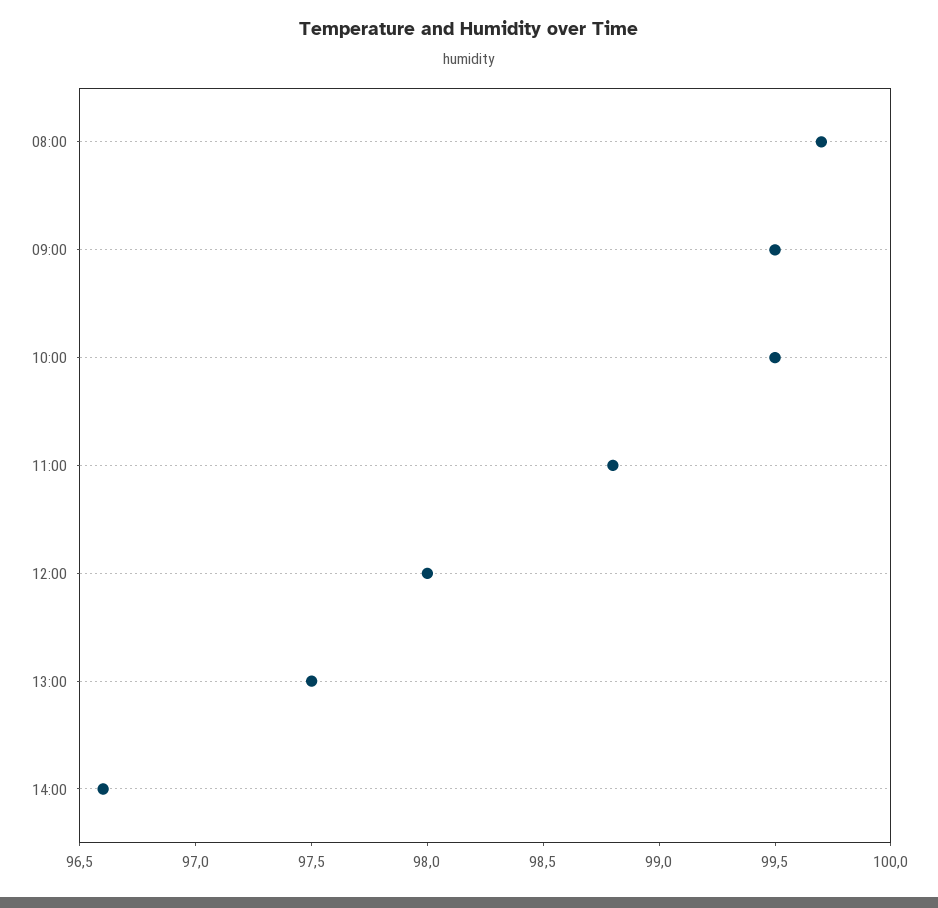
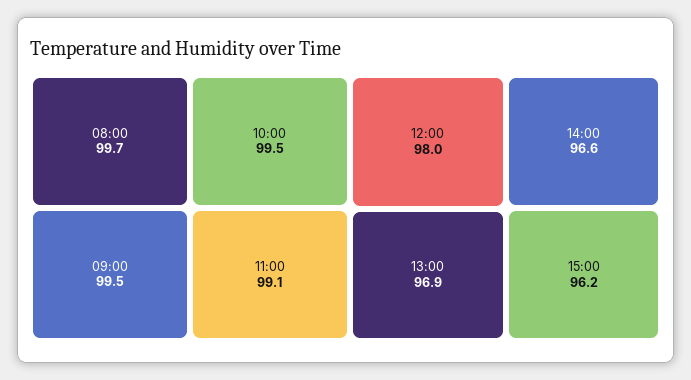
11:00: 98.8 -> 99.1
13:00: 97.5 -> 96.9
15:00: none -> 96.2

